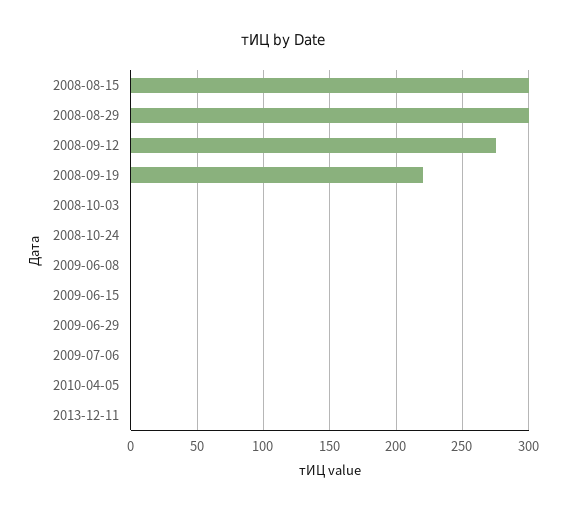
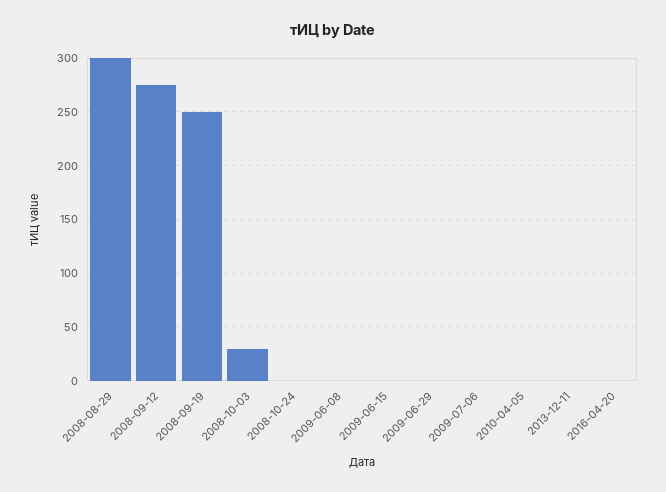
2008-08-15: 300 -> none
2008-09-19: 220 -> 250
2008-10-03: 0 -> 30
2016-04-20: none -> 0

